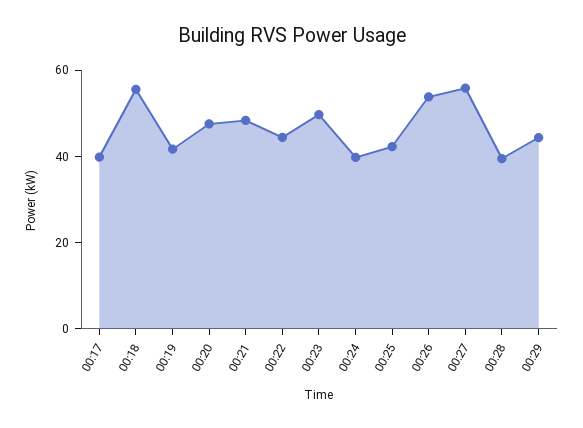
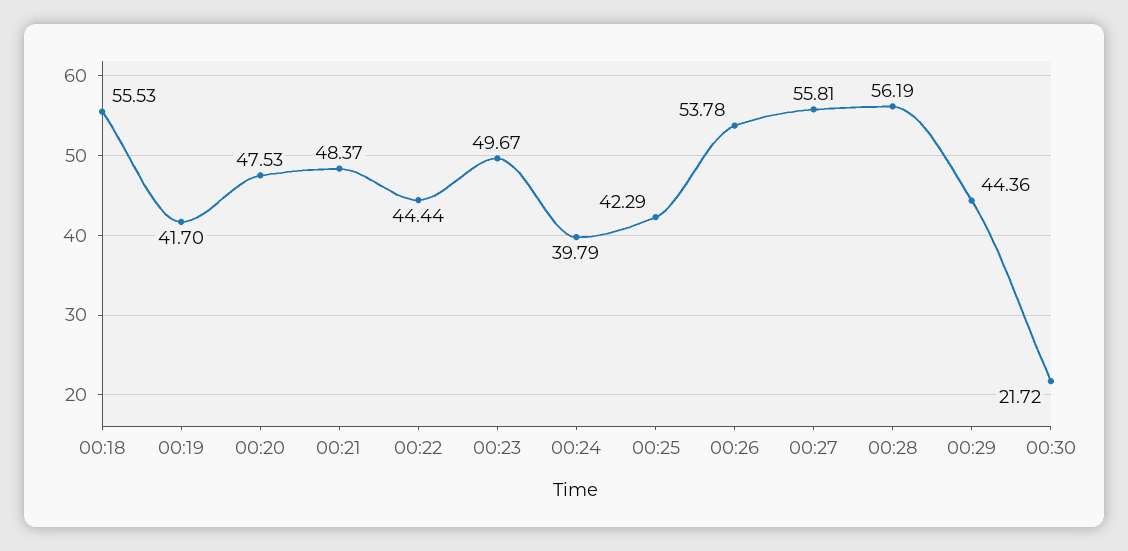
00:17: 40 -> none
00:28: 40 -> 56.19
00:30: none -> 21.72

